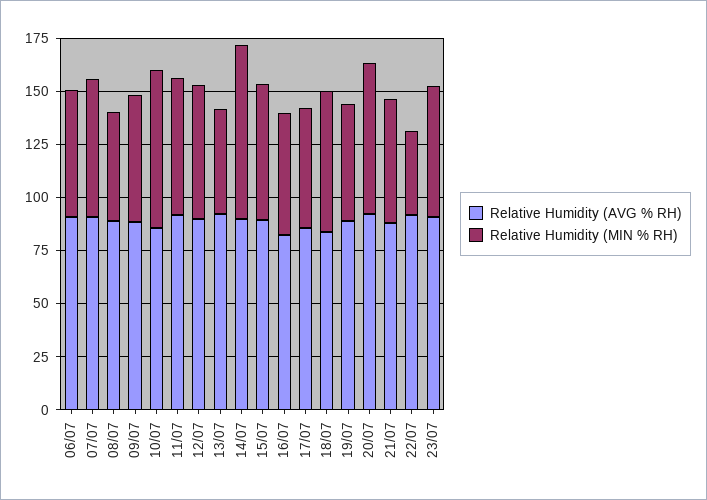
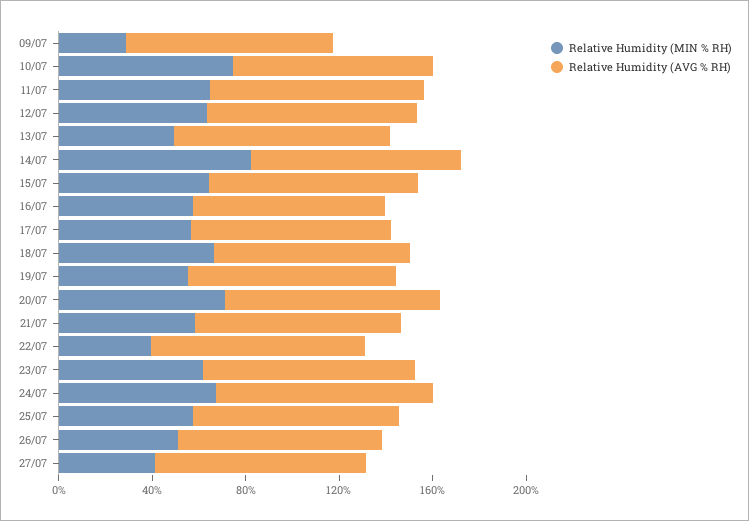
Relative Humidity (AVG % RH), 06/07: 90 -> none
Relative Humidity (MIN % RH), 06/07: 60 -> none
Relative Humidity (AVG % RH), 07/07: 90 -> none
Relative Humidity (MIN % RH), 07/07: 65 -> none
Relative Humidity (AVG % RH), 08/07: 90 -> none
Relative Humidity (MIN % RH), 08/07: 50 -> none
Relative Humidity (MIN % RH), 09/07: 60 -> 30
Relative Humidity (MIN % RH), 24/07: none -> 70
Relative Humidity (AVG % RH), 24/07: none -> 90
Relative Humidity (MIN % RH), 25/07: none -> 60
Relative Humidity (AVG % RH), 25/07: none -> 90
Relative Humidity (MIN % RH), 26/07: none -> 50
Relative Humidity (AVG % RH), 26/07: none -> 90
Relative Humidity (MIN % RH), 27/07: none -> 40
Relative Humidity (AVG % RH), 27/07: none -> 90

